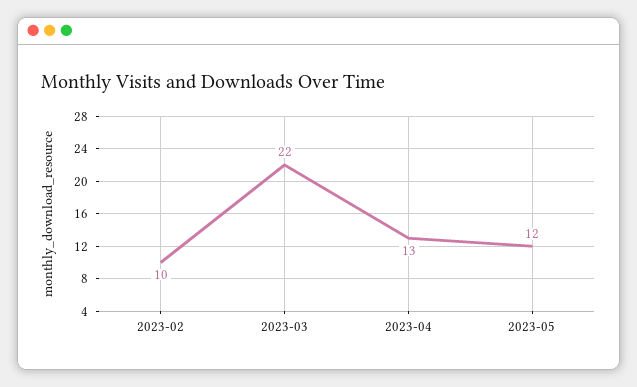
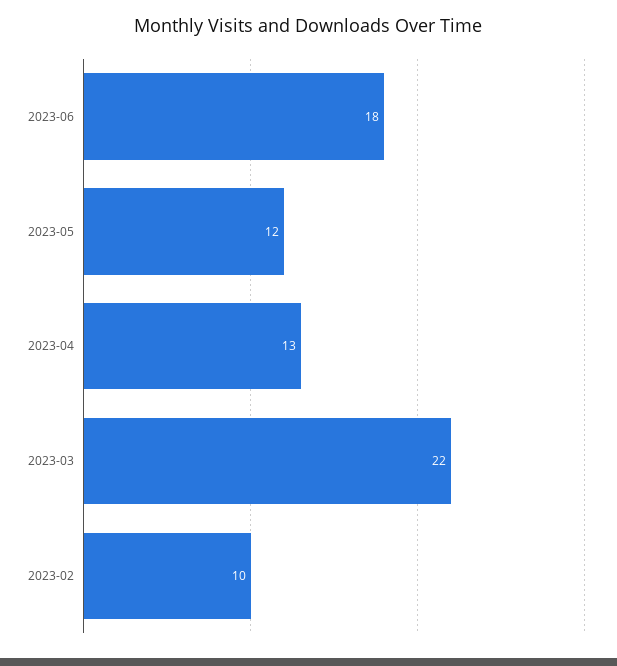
2023-06: none -> 18

